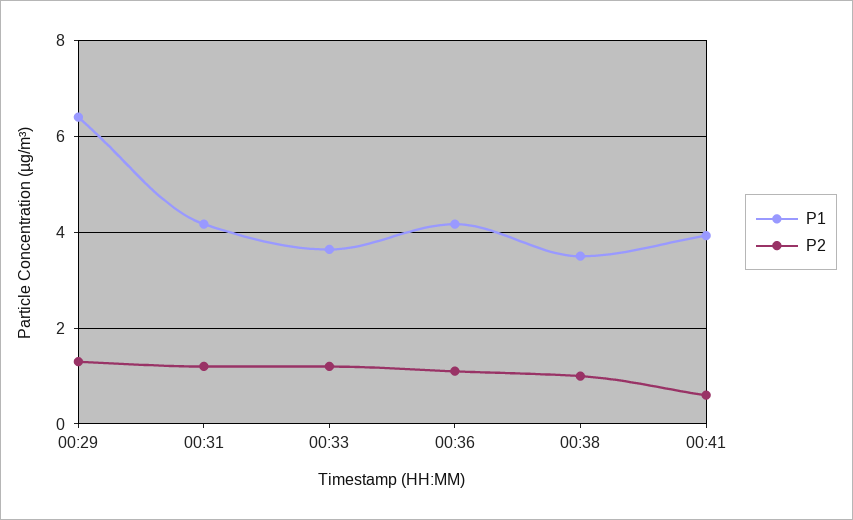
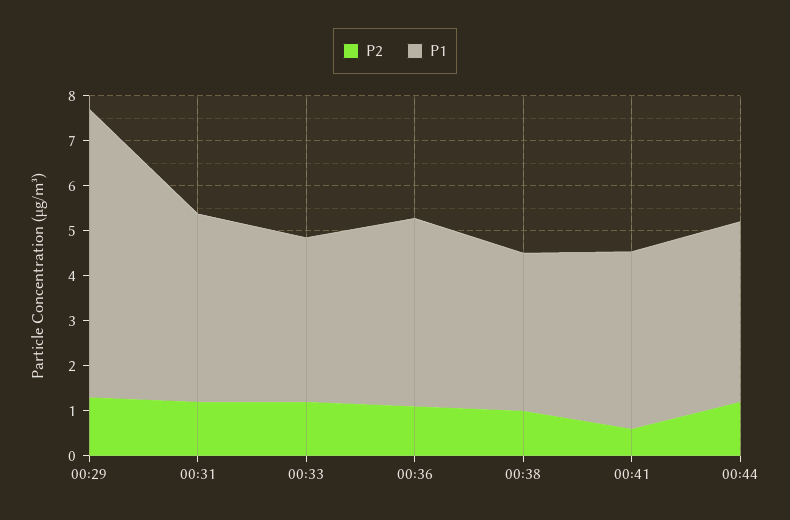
P2, 00:44: none -> 1.2
P1, 00:44: none -> 4

